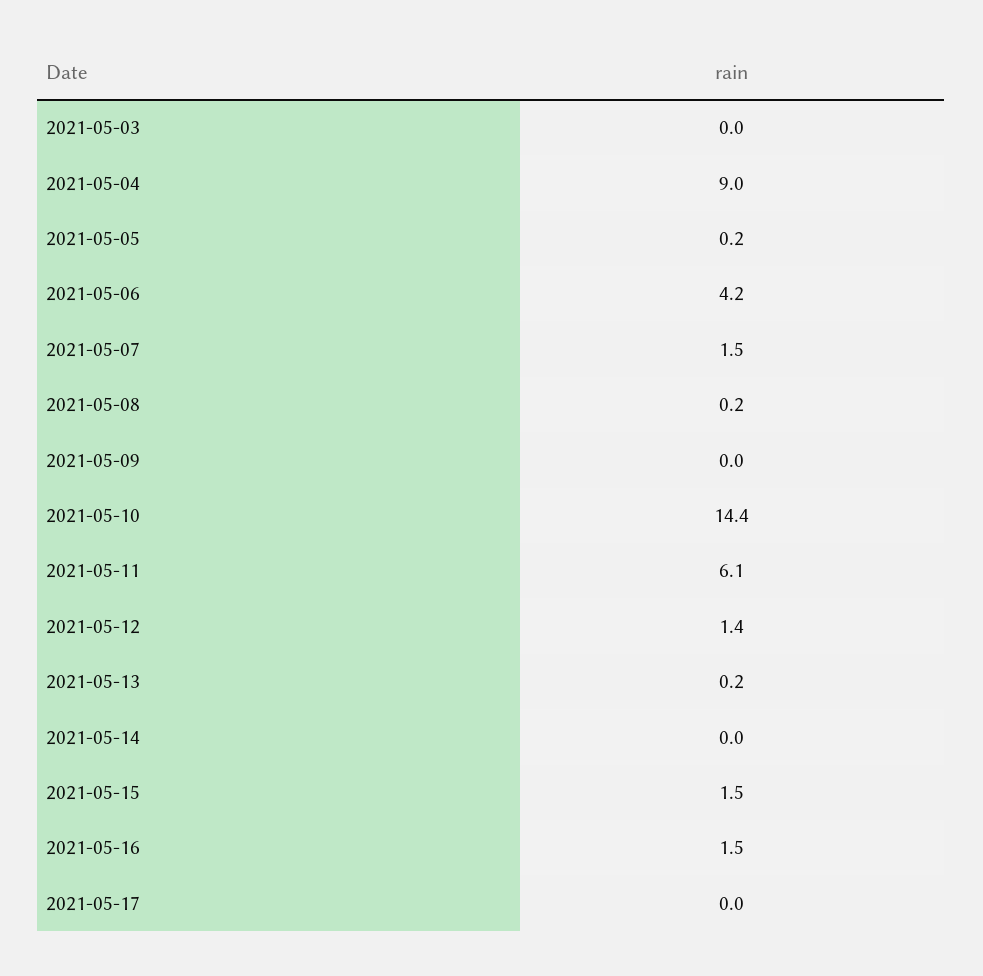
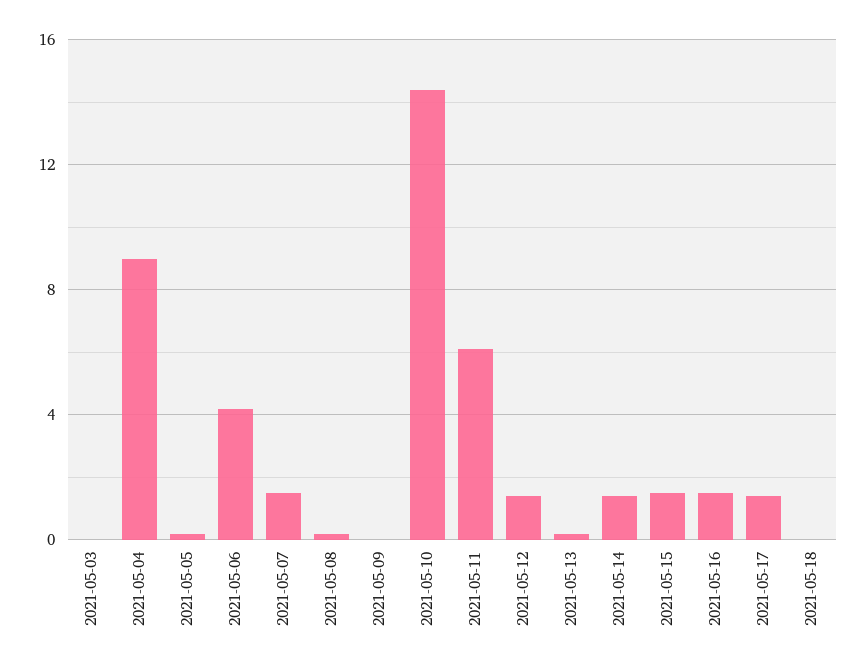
2021-05-14: 0 -> 1.5
2021-05-17: 0 -> 1.5
2021-05-18: none -> 0

